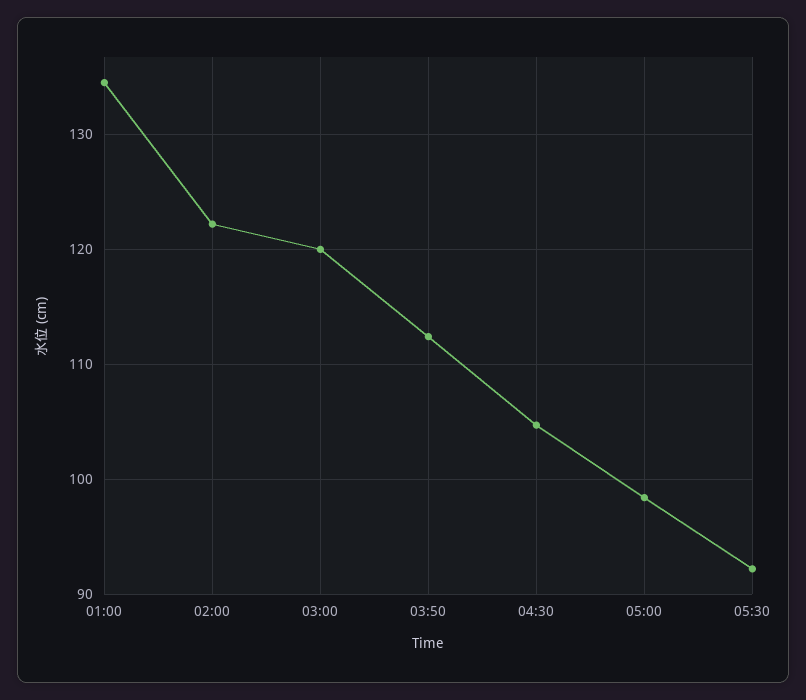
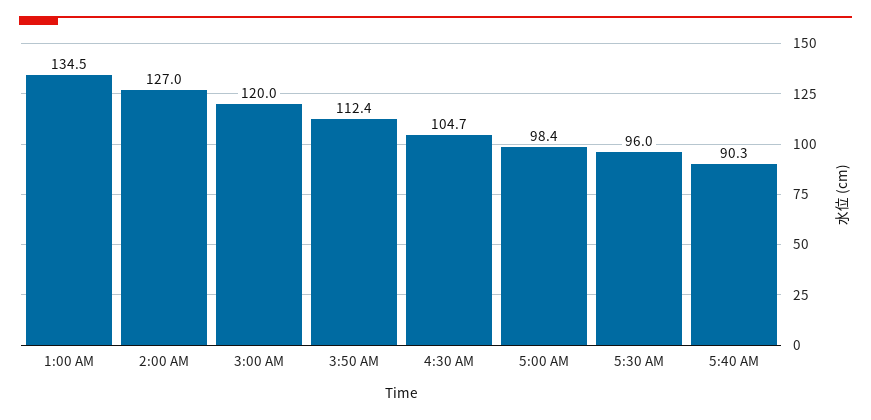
02:00: 122 -> 127
05:30: 92 -> 96
5:40 AM: none -> 90.3

